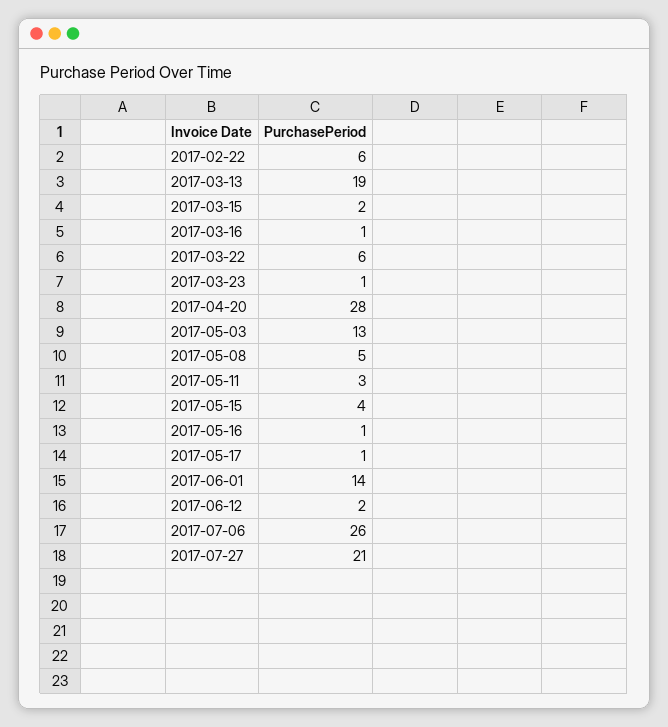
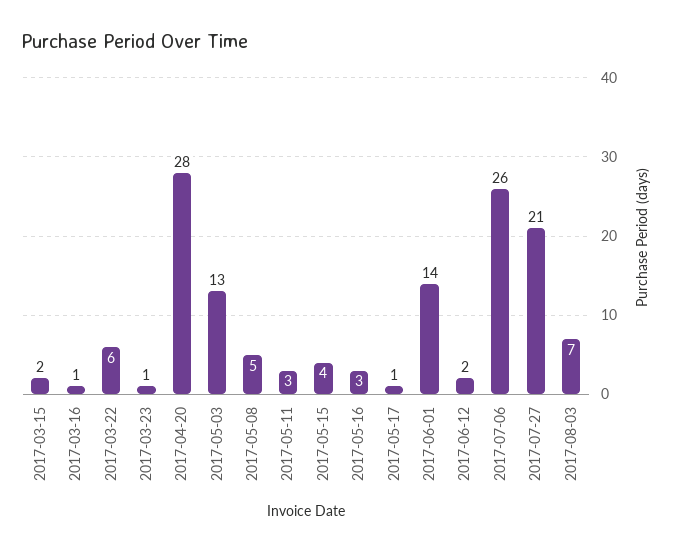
2017-02-22: 6 -> none
2017-03-13: 19 -> none
2017-05-16: 1 -> 3
2017-08-03: none -> 7

